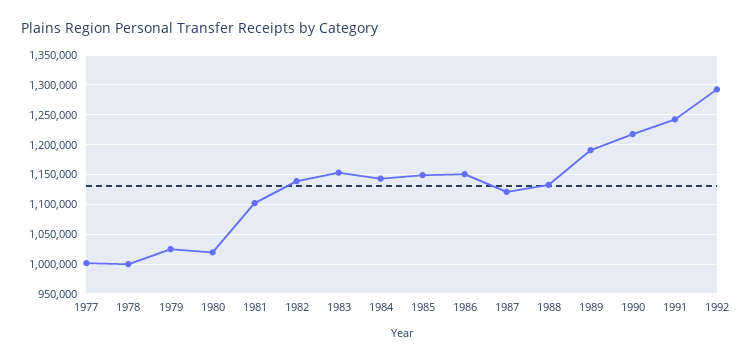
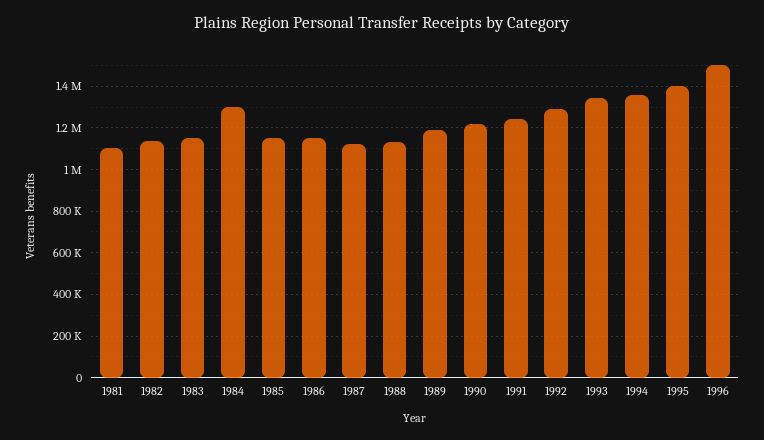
1977: 1000000 -> none
1978: 1000000 -> none
1979: 1025000 -> none
1980: 1025000 -> none
1984: 1150000 -> 1300000
1993: none -> 1350000
1994: none -> 1350000
1995: none -> 1400000
1996: none -> 1500000

